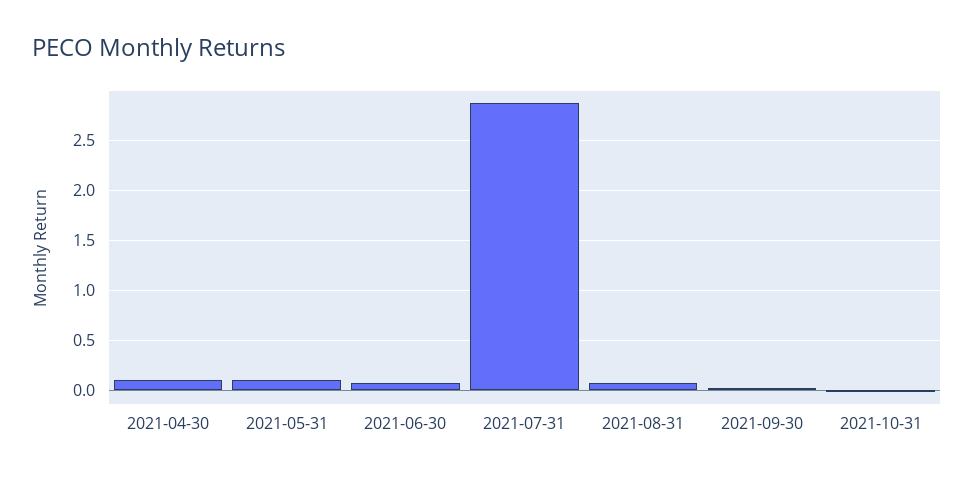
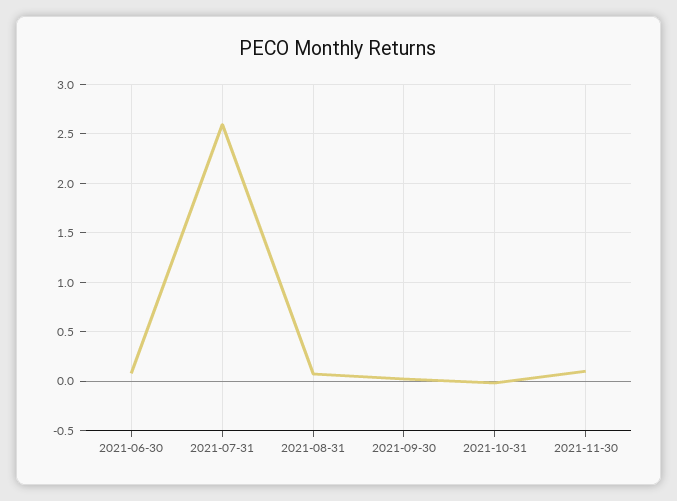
2021-04-30: 0.1 -> none
2021-05-31: 0.1 -> none
2021-07-31: 2.9 -> 2.6
2021-11-30: none -> 0.1

